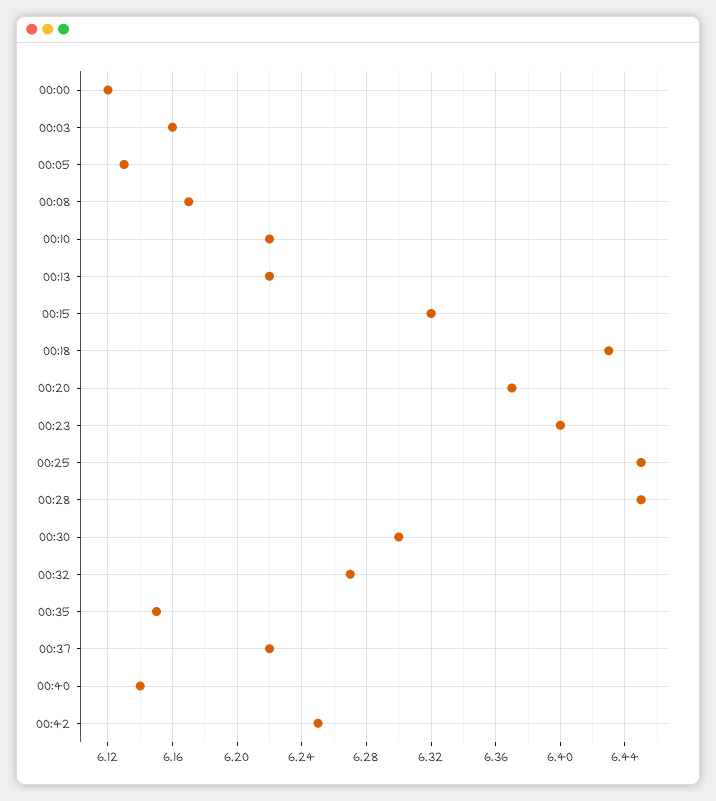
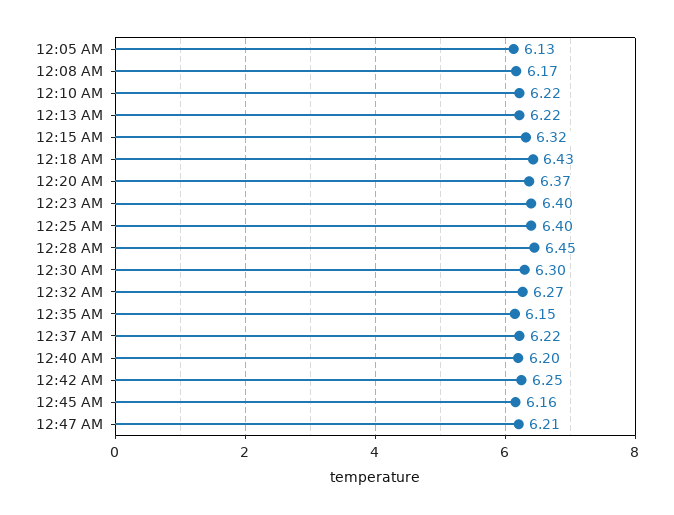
00:00: 6.12 -> none
00:03: 6.16 -> none
00:25: 6.45 -> 6.4
00:40: 6.14 -> 6.2
12:45 AM: none -> 6.16
12:47 AM: none -> 6.21

